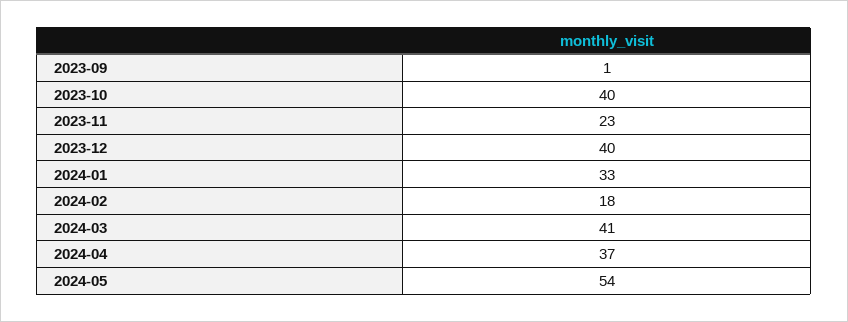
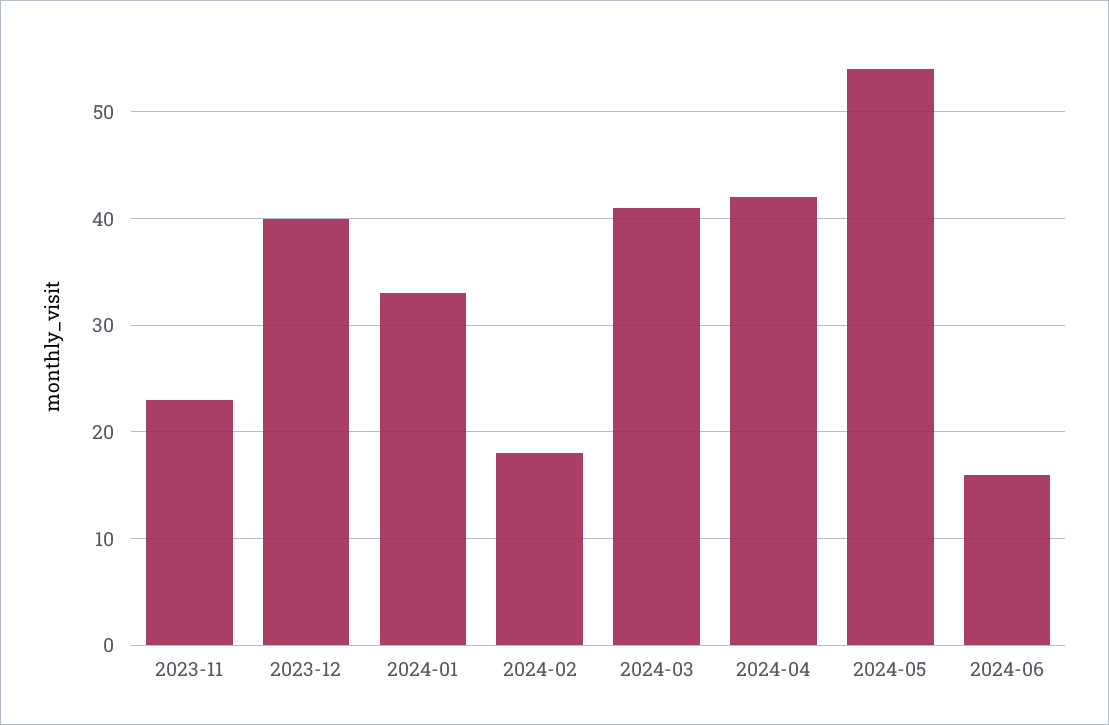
2023-09: 1 -> none
2023-10: 40 -> none
2024-04: 37 -> 42
2024-06: none -> 16

